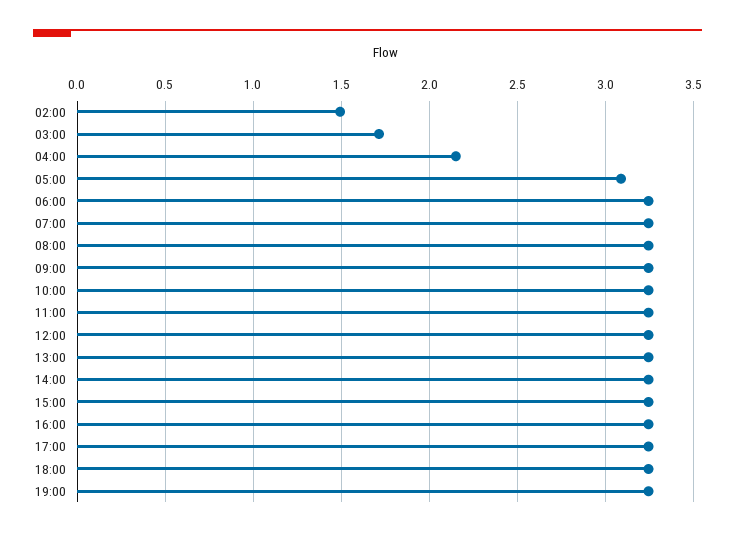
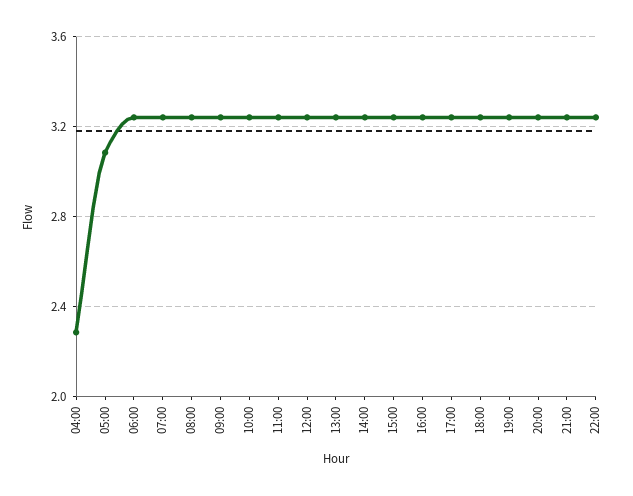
02:00: 1.5 -> none
03:00: 1.7 -> none
04:00: 2.15 -> 2.3
20:00: none -> 3.25
21:00: none -> 3.25
22:00: none -> 3.25

